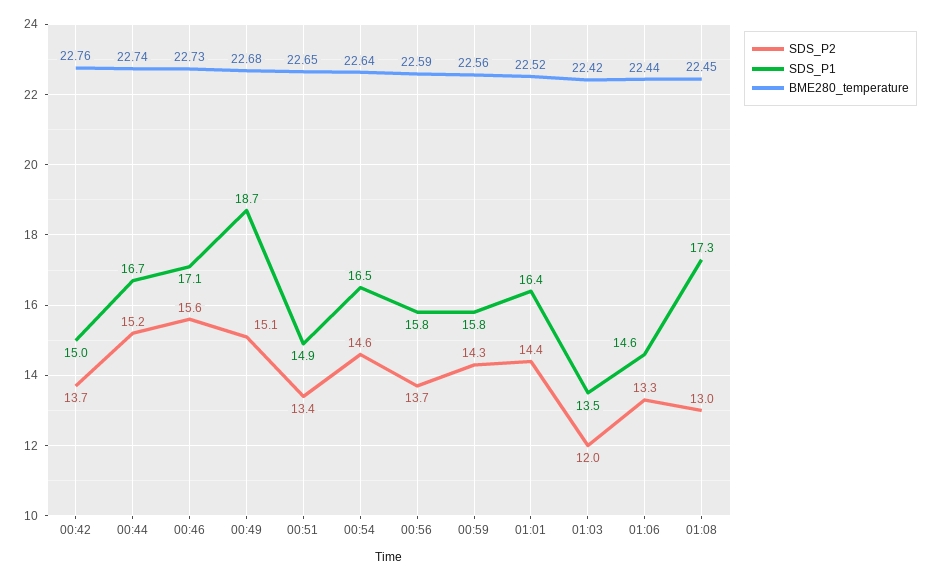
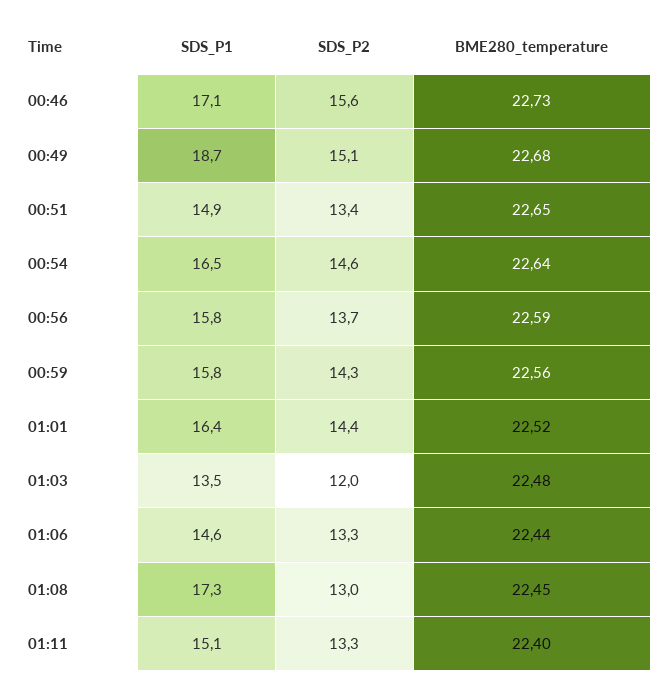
SDS_P2, 00:42: 13.7 -> none
SDS_P1, 00:42: 15 -> none
BME280_temperature, 00:42: 22.76 -> none
SDS_P2, 00:44: 15.2 -> none
SDS_P1, 00:44: 16.7 -> none
BME280_temperature, 00:44: 22.74 -> none
BME280_temperature, 01:03: 22.42 -> 22.48
SDS_P1, 01:11: none -> 15.1
SDS_P2, 01:11: none -> 13.3
BME280_temperature, 01:11: none -> 22.4

